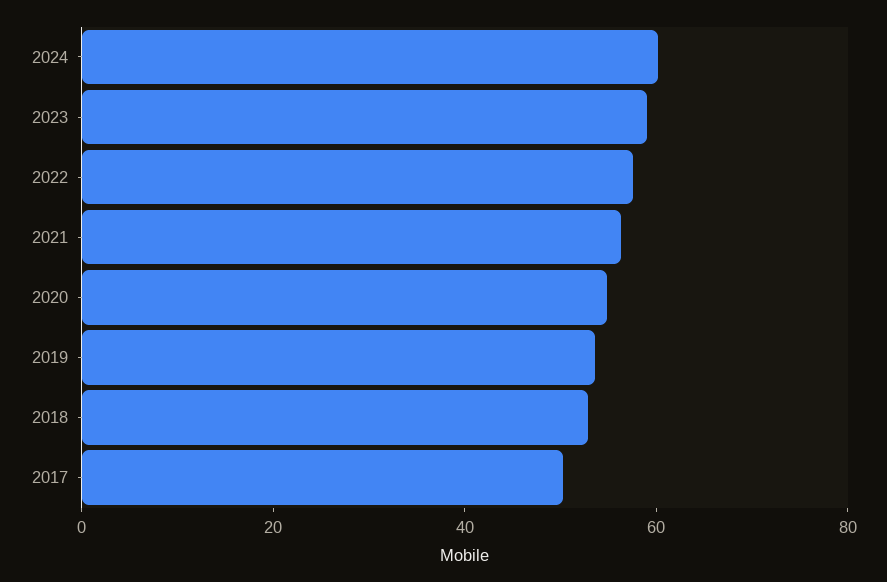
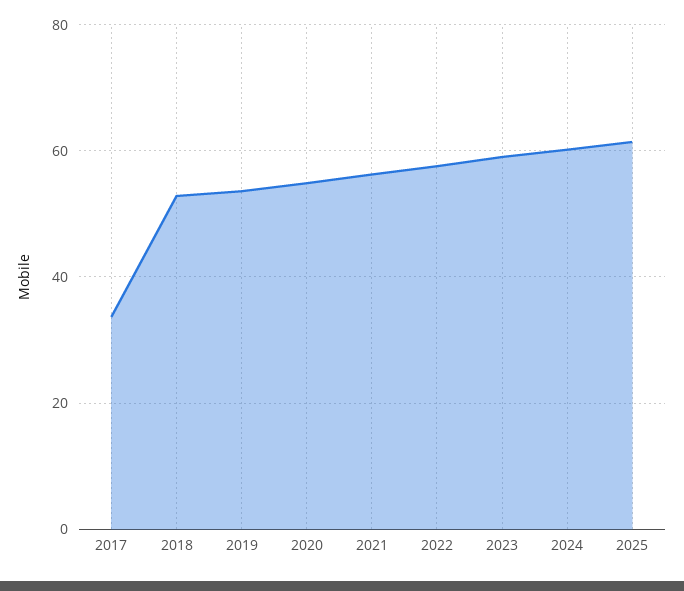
2017: 50 -> 34
2025: none -> 62

